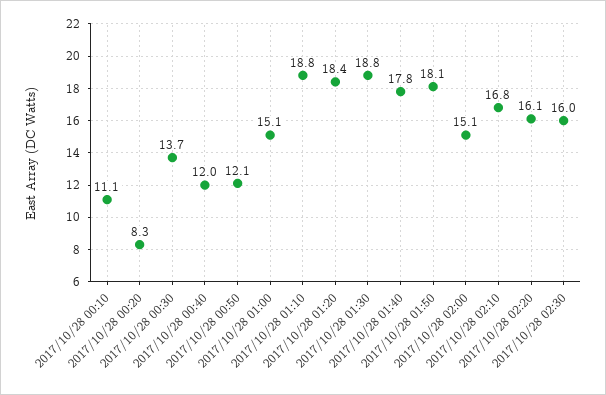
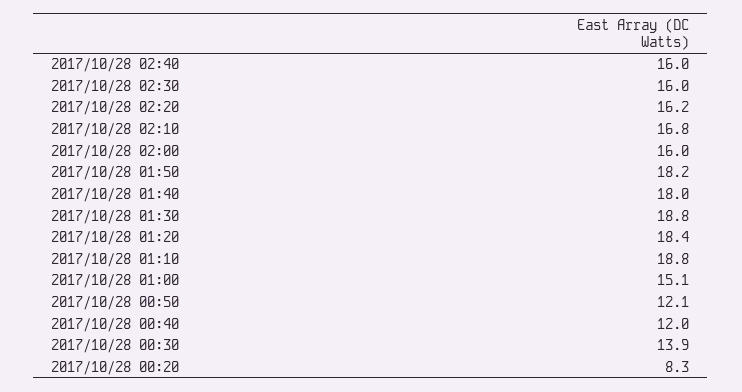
2017/10/28 00:10: 11.1 -> none
2017/10/28 00:30: 13.7 -> 13.9
2017/10/28 01:40: 17.8 -> 18
2017/10/28 01:50: 18.1 -> 18.2
2017/10/28 02:00: 15.1 -> 16
2017/10/28 02:20: 16.1 -> 16.2
2017/10/28 02:40: none -> 16

